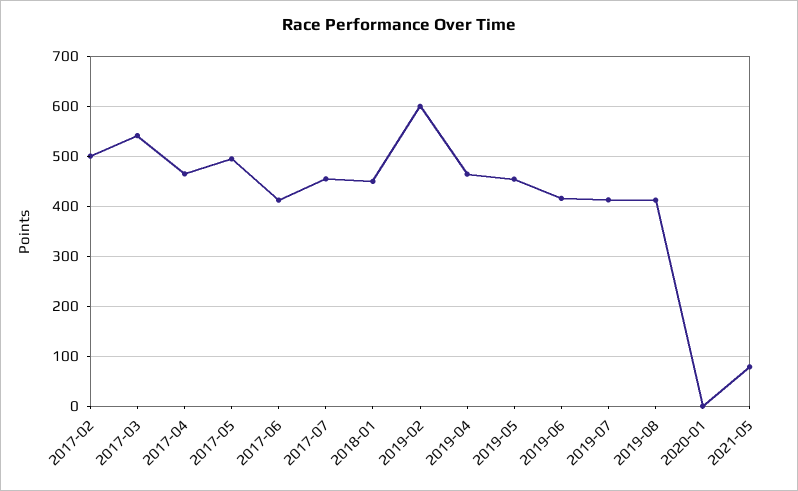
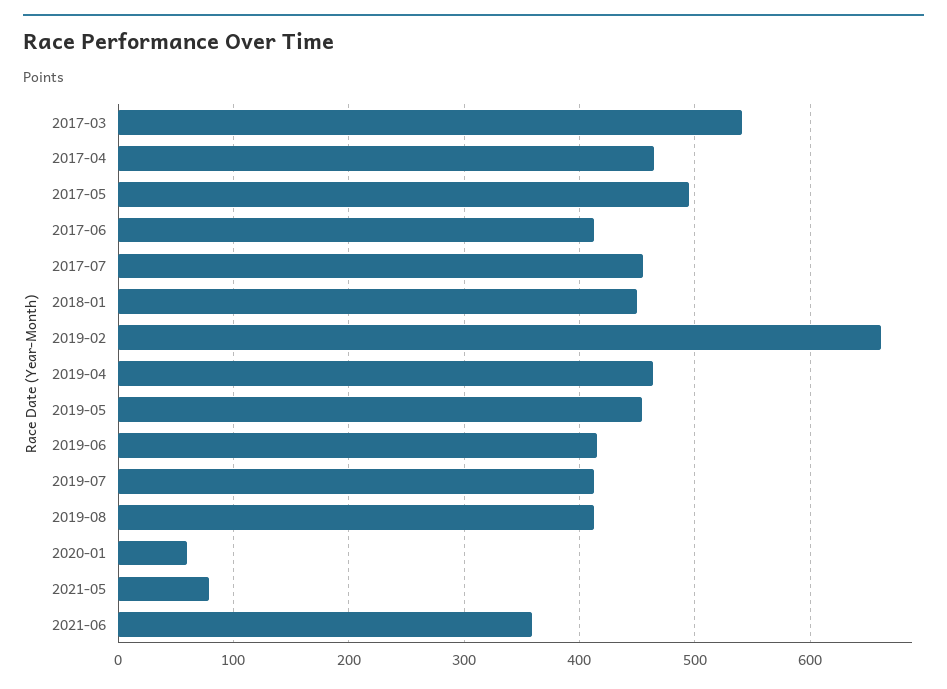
2017-02: 500 -> none
2019-02: 600 -> 660
2020-01: 0 -> 60
2021-06: none -> 360

